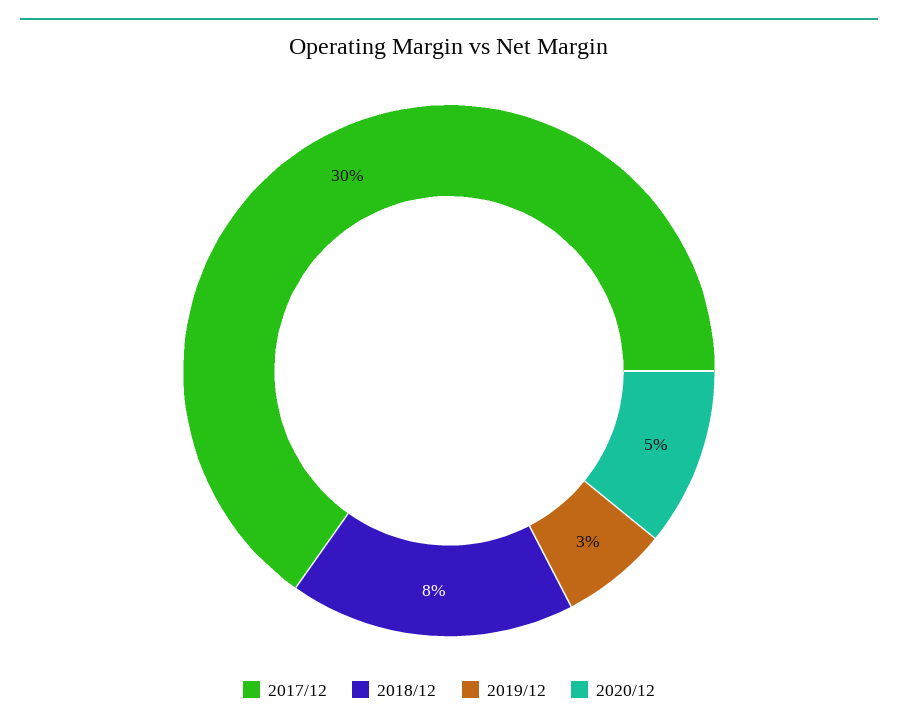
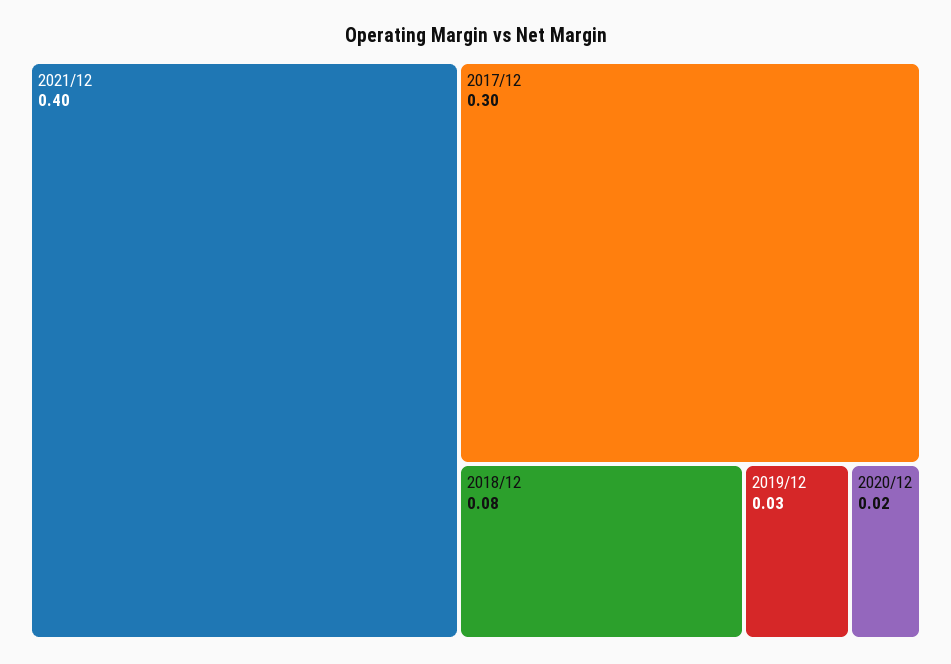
2020/12: 0.05 -> 0.02
2021/12: none -> 0.4

